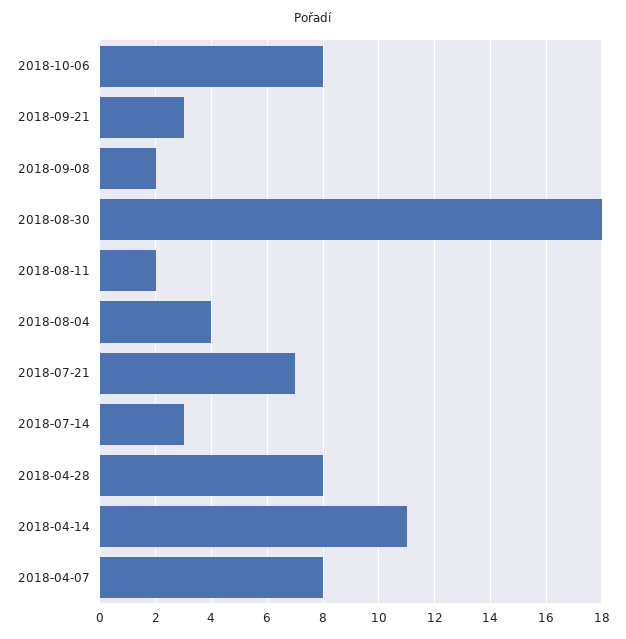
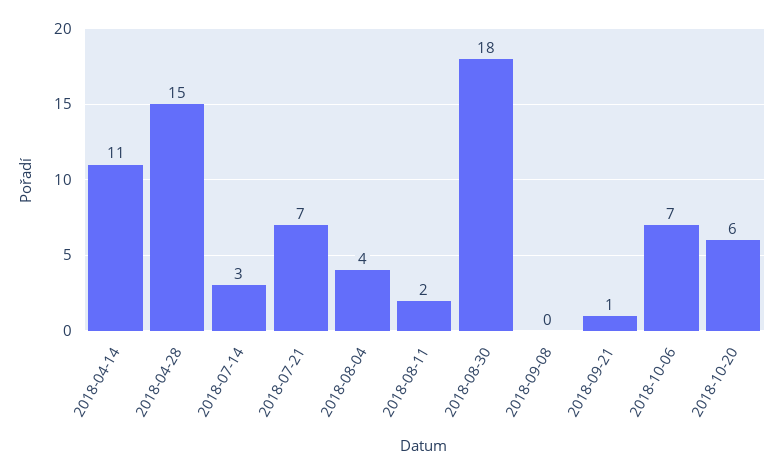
2018-10-06: 8 -> 7
2018-09-21: 3 -> 1
2018-09-08: 2 -> 0
2018-04-28: 8 -> 15
2018-04-07: 8 -> none
2018-10-20: none -> 6

